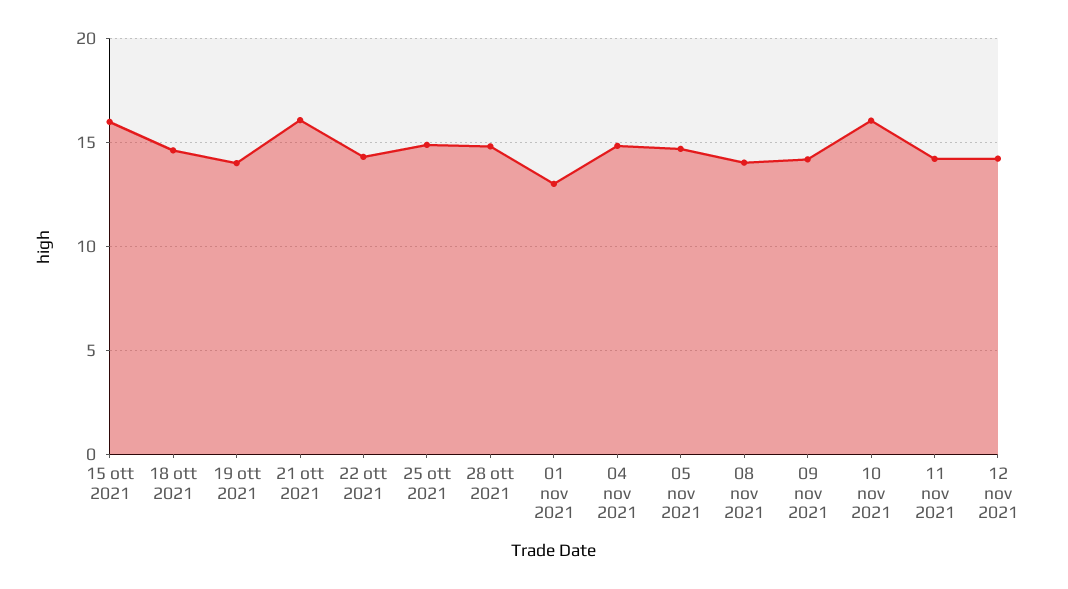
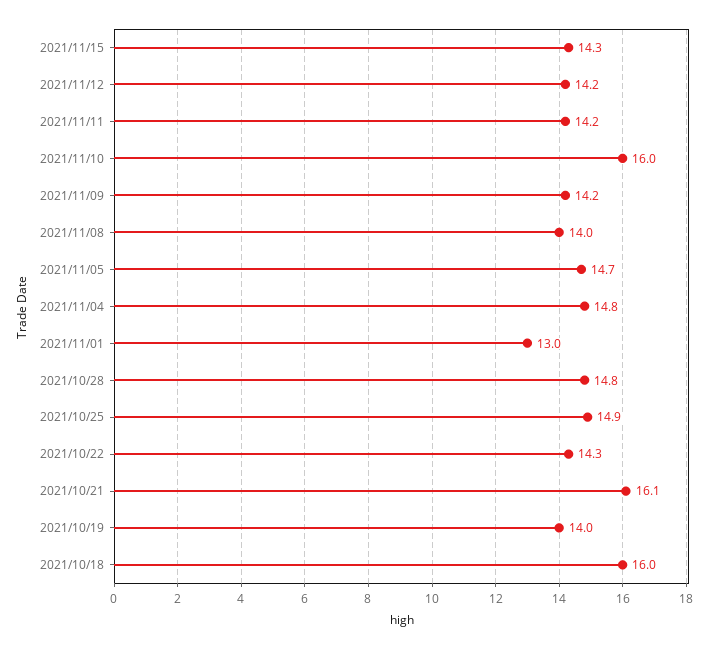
15 ott 2021: 16 -> none
18 ott 2021: 14.5 -> 16
2021/11/15: none -> 14.3

